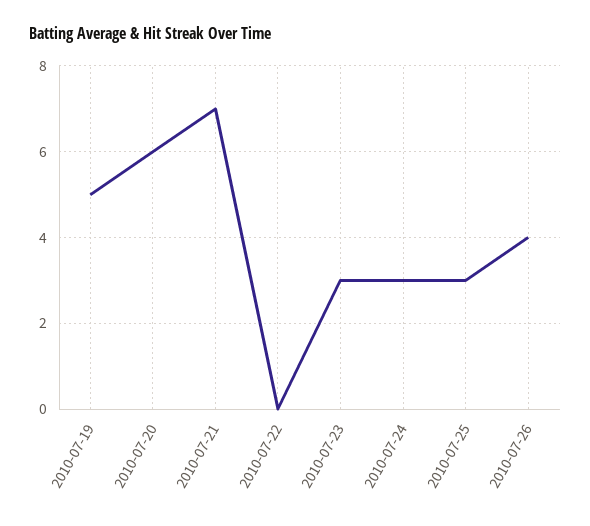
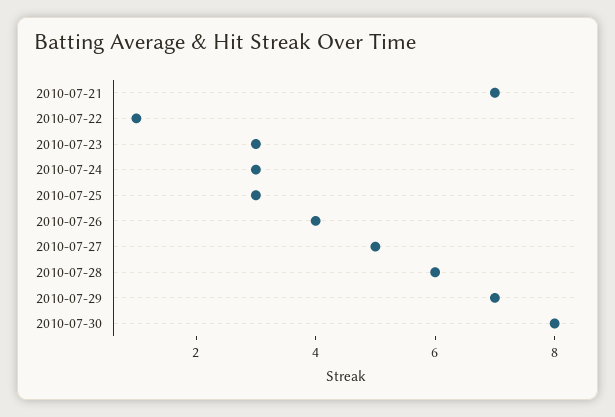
2010-07-19: 5 -> none
2010-07-20: 6 -> none
2010-07-22: 0 -> 1
2010-07-27: none -> 5
2010-07-28: none -> 6
2010-07-29: none -> 7
2010-07-30: none -> 8

